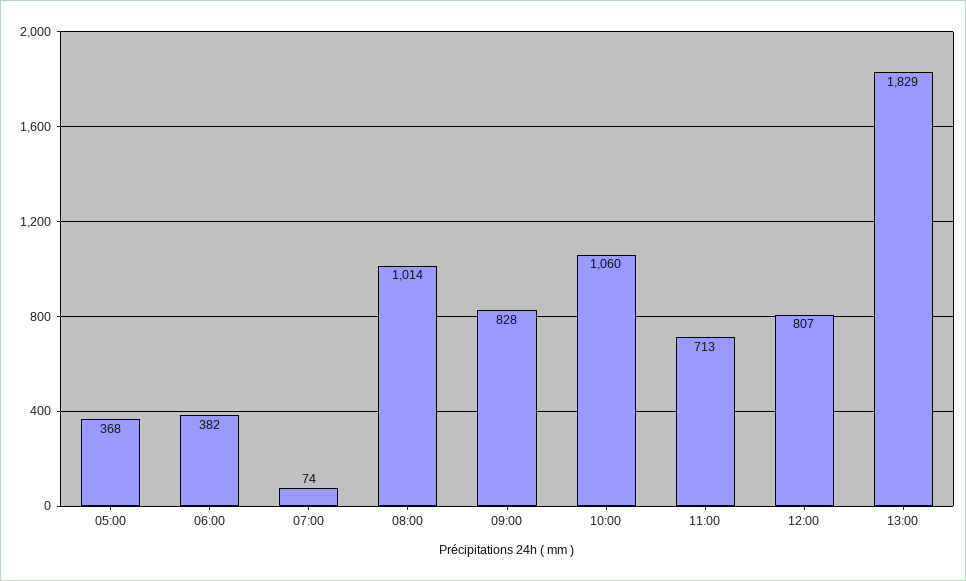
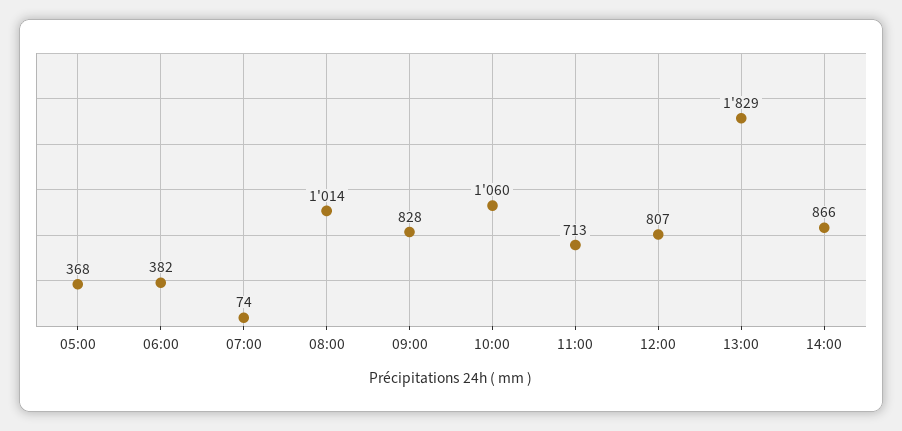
14:00: none -> 866

